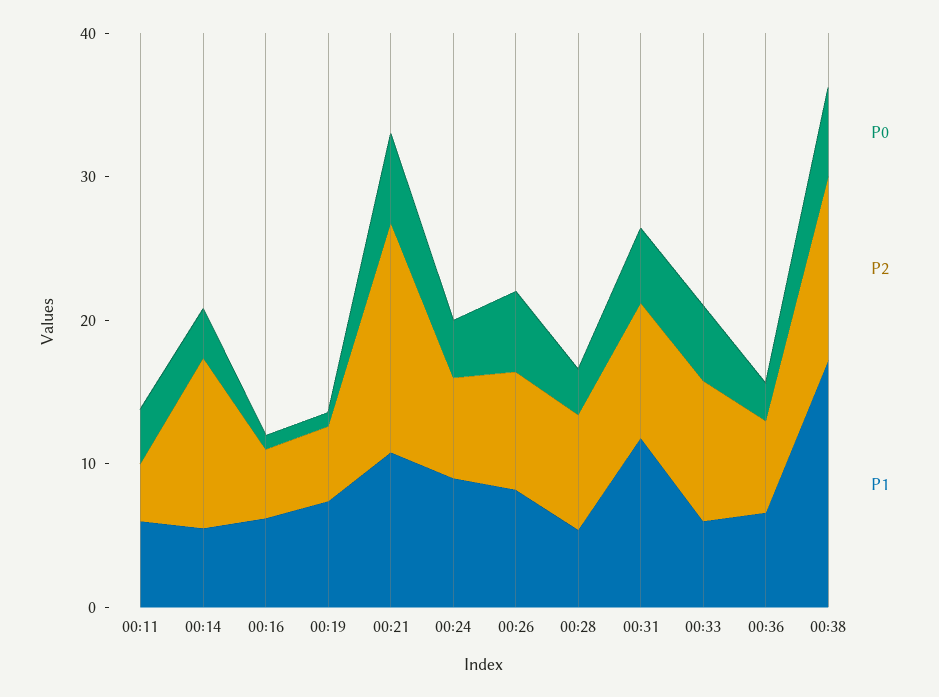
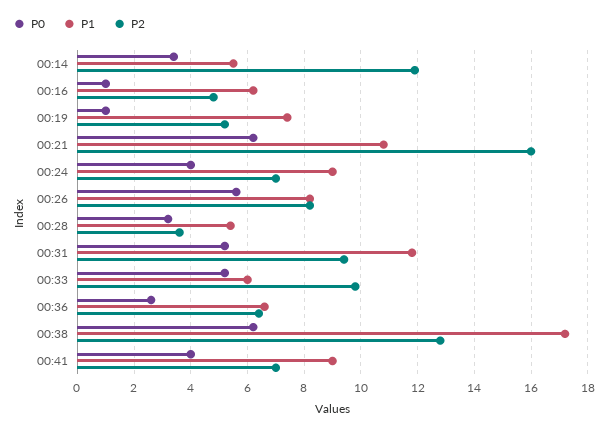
P0, 00:11: 4 -> none
P2, 00:11: 4 -> none
P1, 00:11: 6 -> none
P2, 00:28: 8 -> 3.5
P0, 00:41: none -> 4
P1, 00:41: none -> 9
P2, 00:41: none -> 7

